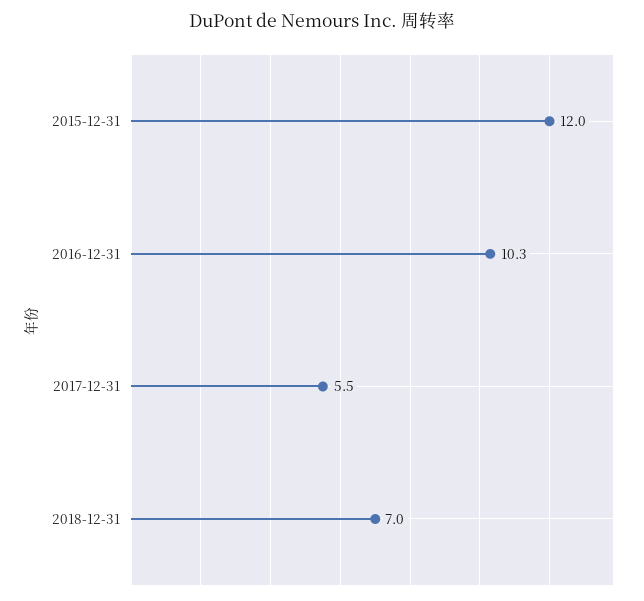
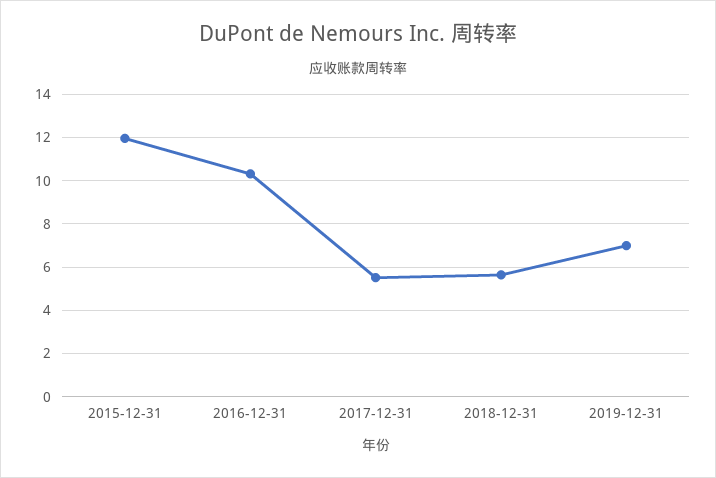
2018-12-31: 7 -> 5.5
2019-12-31: none -> 7

